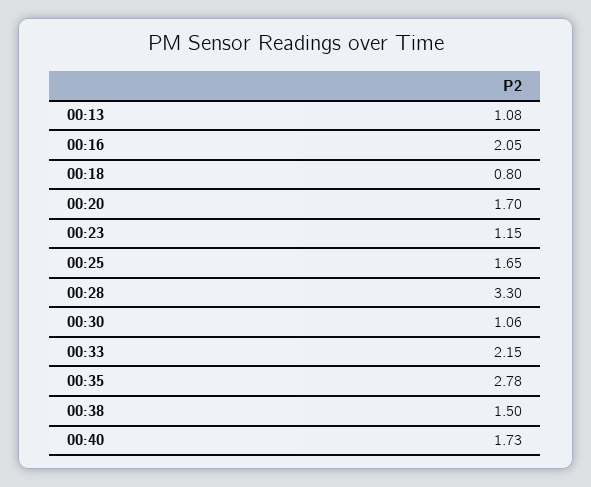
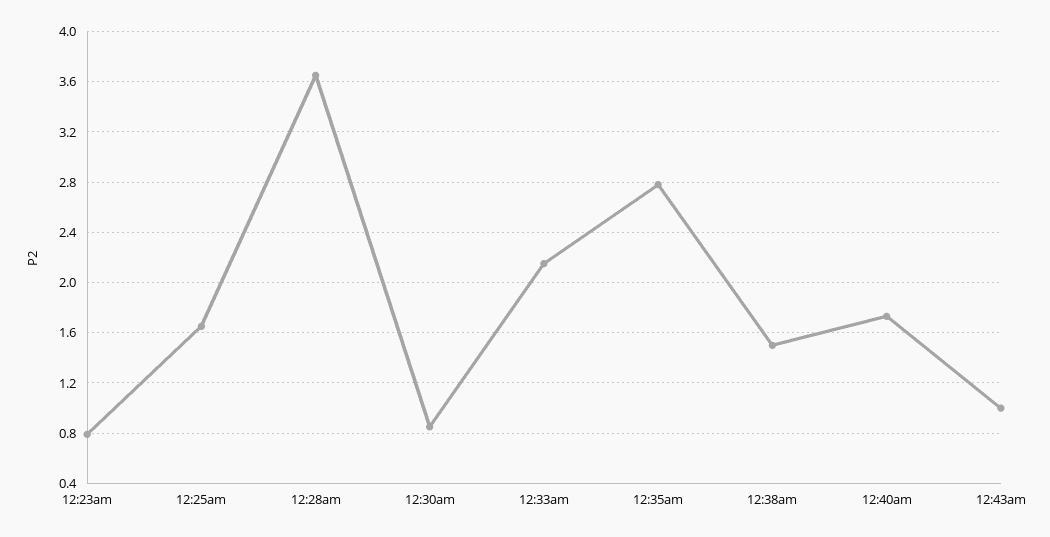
00:13: 1.08 -> none
00:16: 2.05 -> none
00:18: 0.8 -> none
00:20: 1.7 -> none
00:23: 1.15 -> 0.8
00:28: 3.3 -> 3.65
00:30: 1.06 -> 0.85
12:43am: none -> 1

